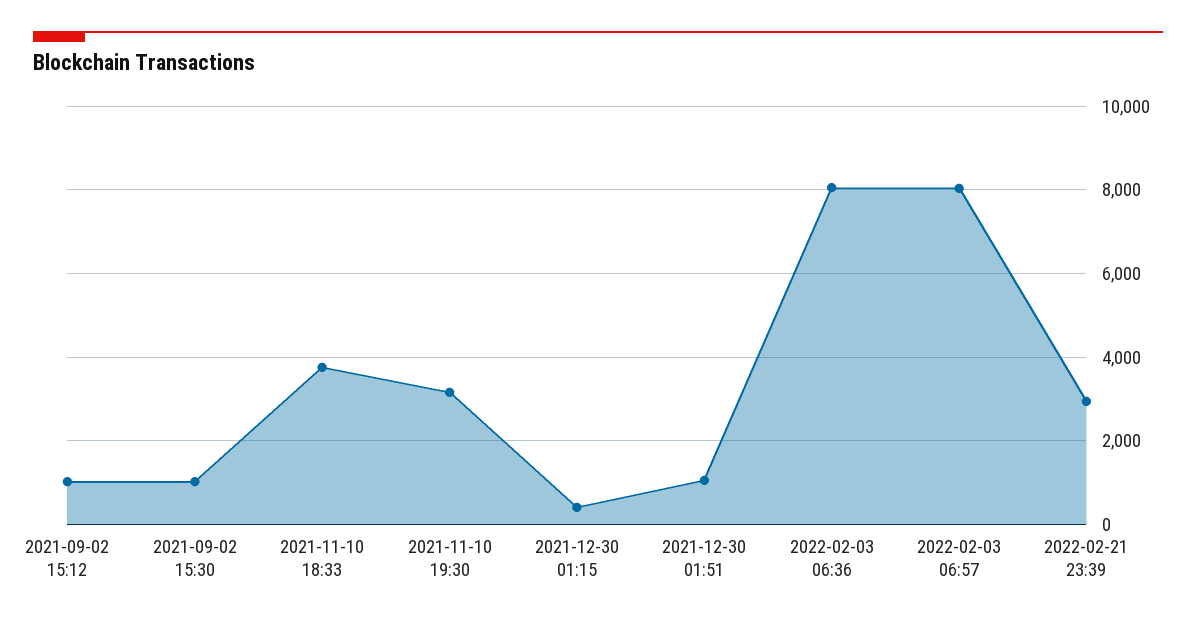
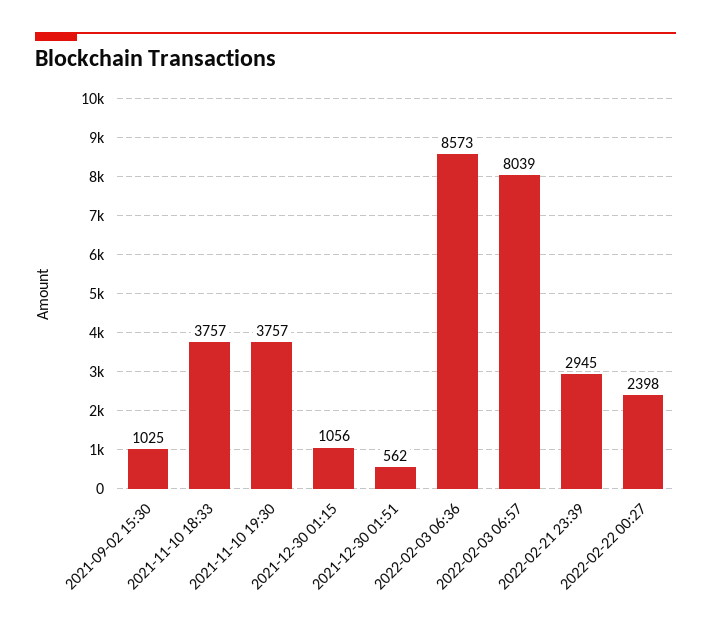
2021-09-02 15:12: 1000 -> none
2021-11-10 19:30: 3200 -> 3757
2021-12-30 01:15: 400 -> 1056
2021-12-30 01:51: 1000 -> 562
2022-02-03 06:36: 8000 -> 8573
2022-02-22 00:27: none -> 2398

